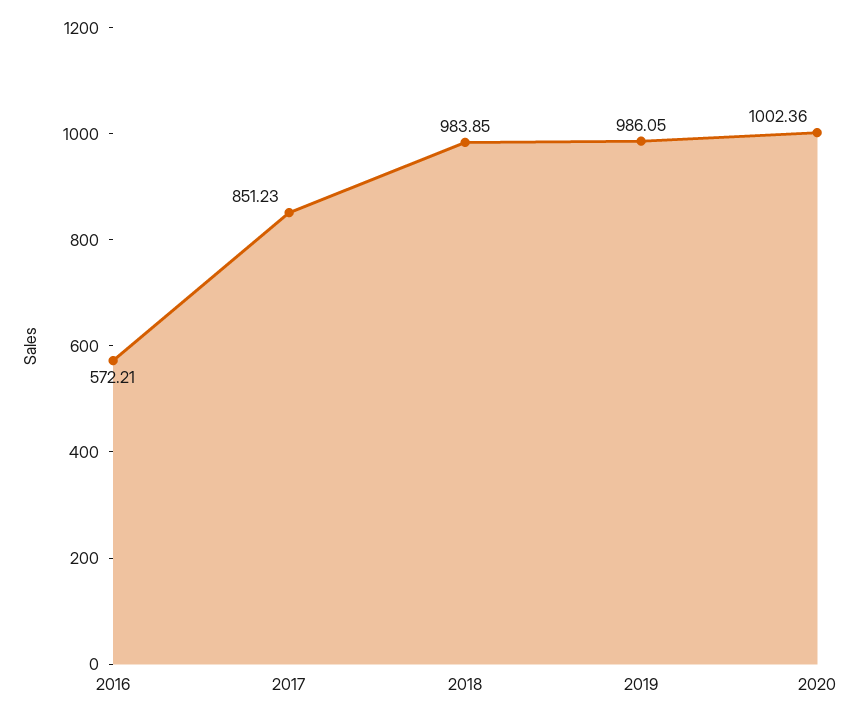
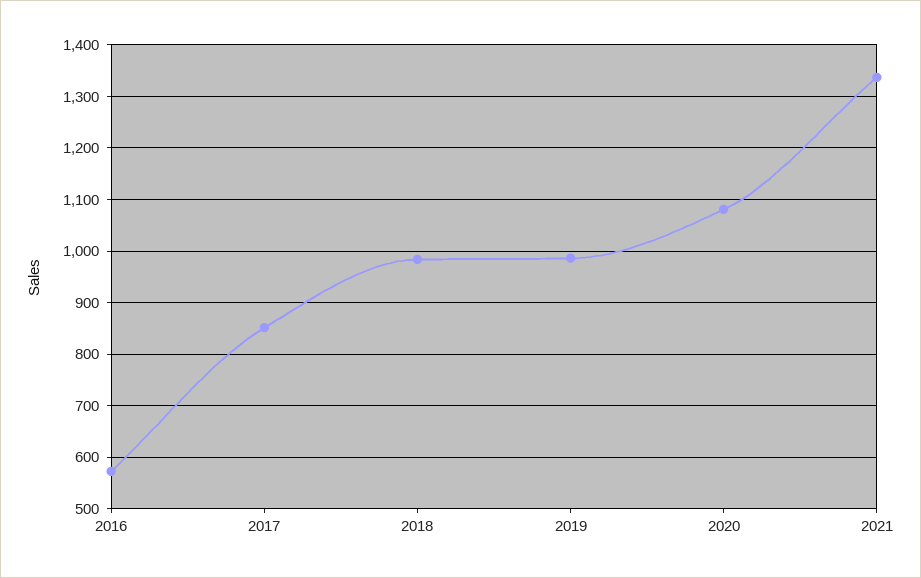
2020: 1002.36 -> 1080
2021: none -> 1340

